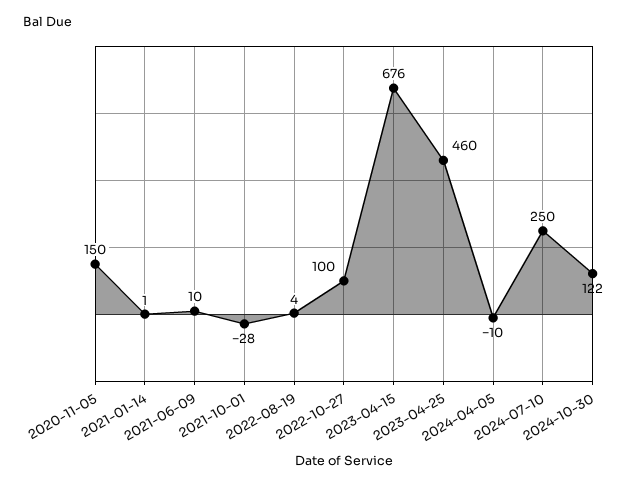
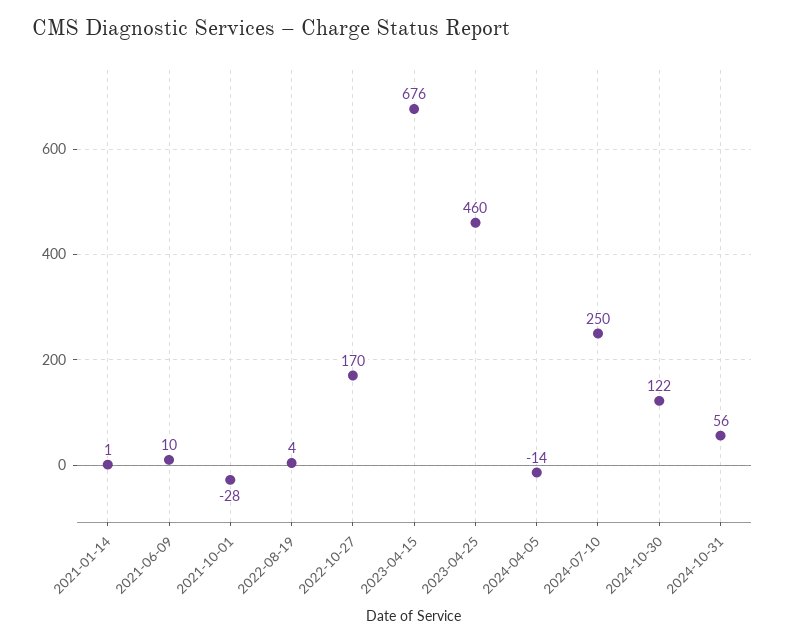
2020-11-05: 150 -> none
2022-10-27: 100 -> 170
2024-04-05: -10 -> -14
2024-10-31: none -> 56

